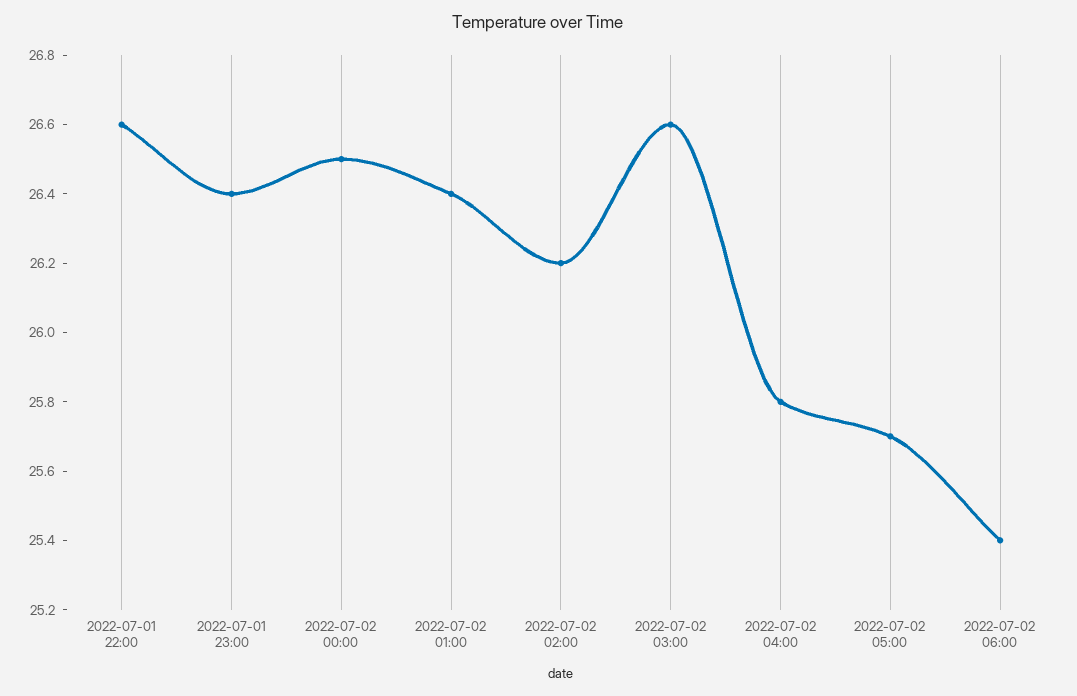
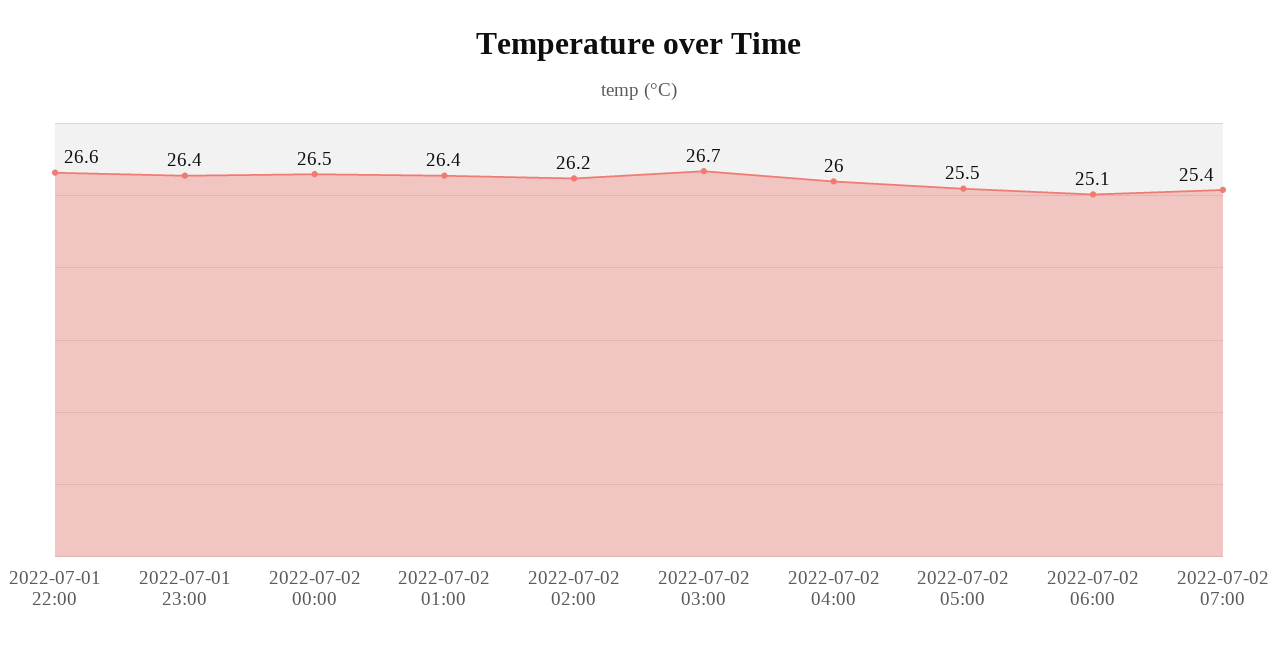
2022-07-02 03:00: 26.6 -> 26.7
2022-07-02 04:00: 25.8 -> 26
2022-07-02 05:00: 25.7 -> 25.5
2022-07-02 06:00: 25.4 -> 25.1
2022-07-02 07:00: none -> 25.4

